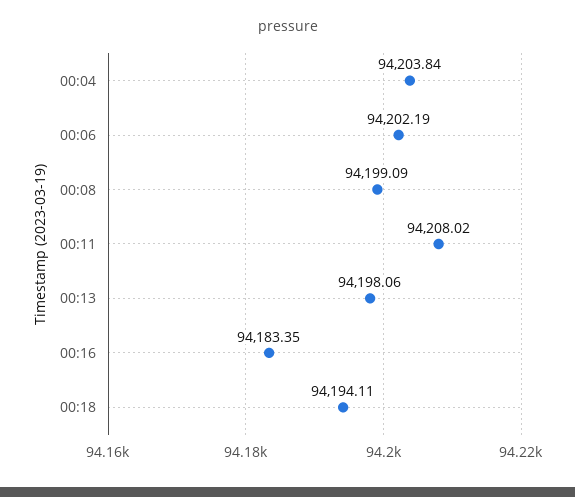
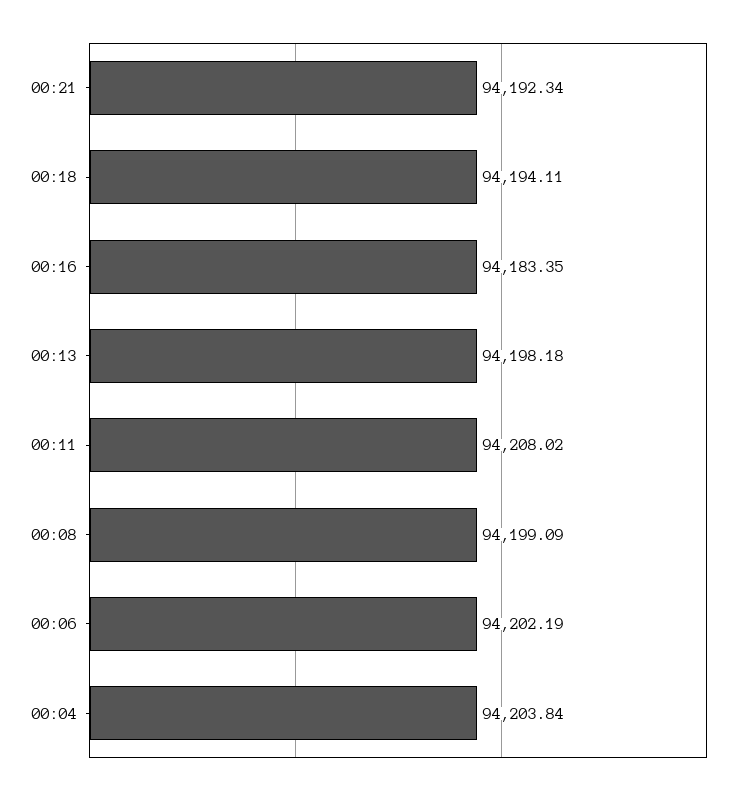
00:13: 94198.06 -> 94198.18
00:21: none -> 94192.34

